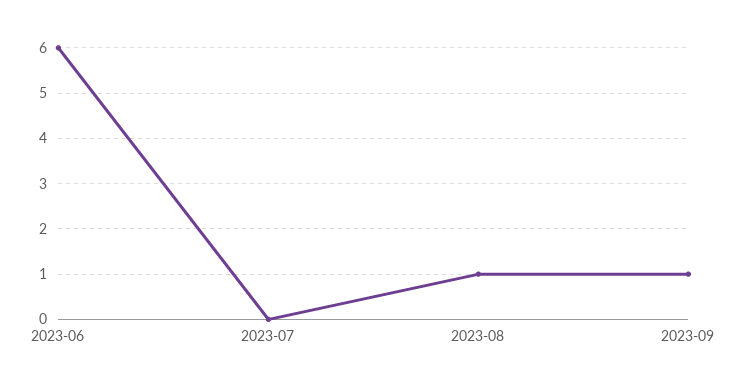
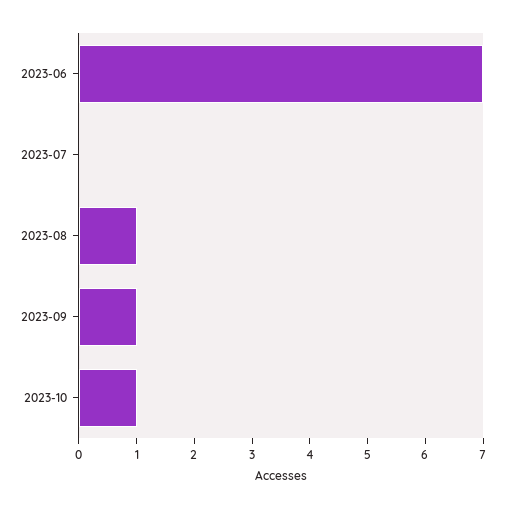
2023-06: 6 -> 7
2023-10: none -> 1

